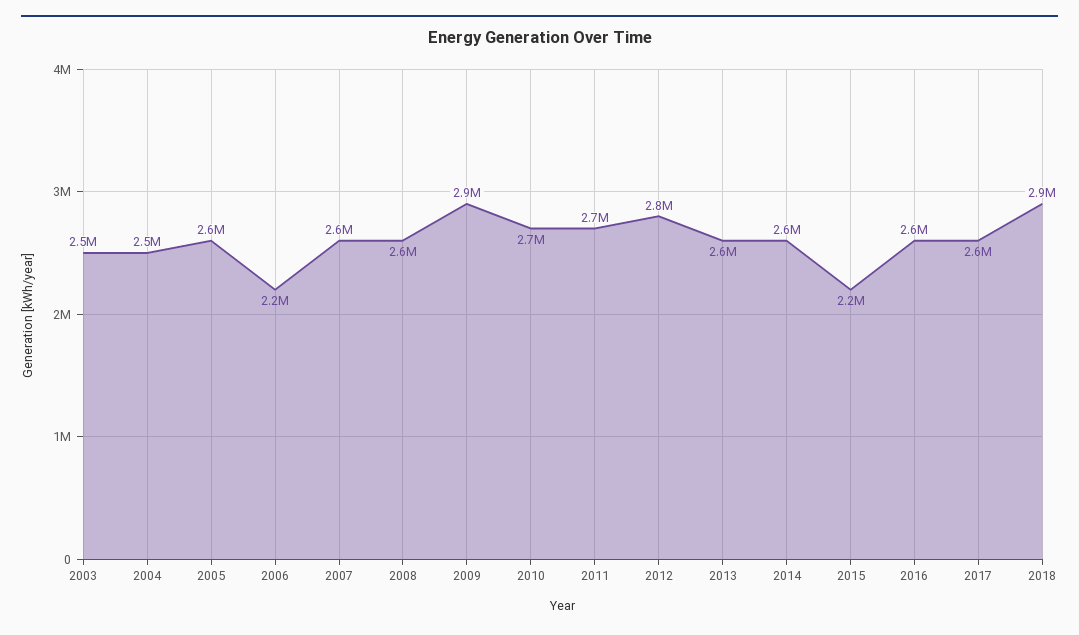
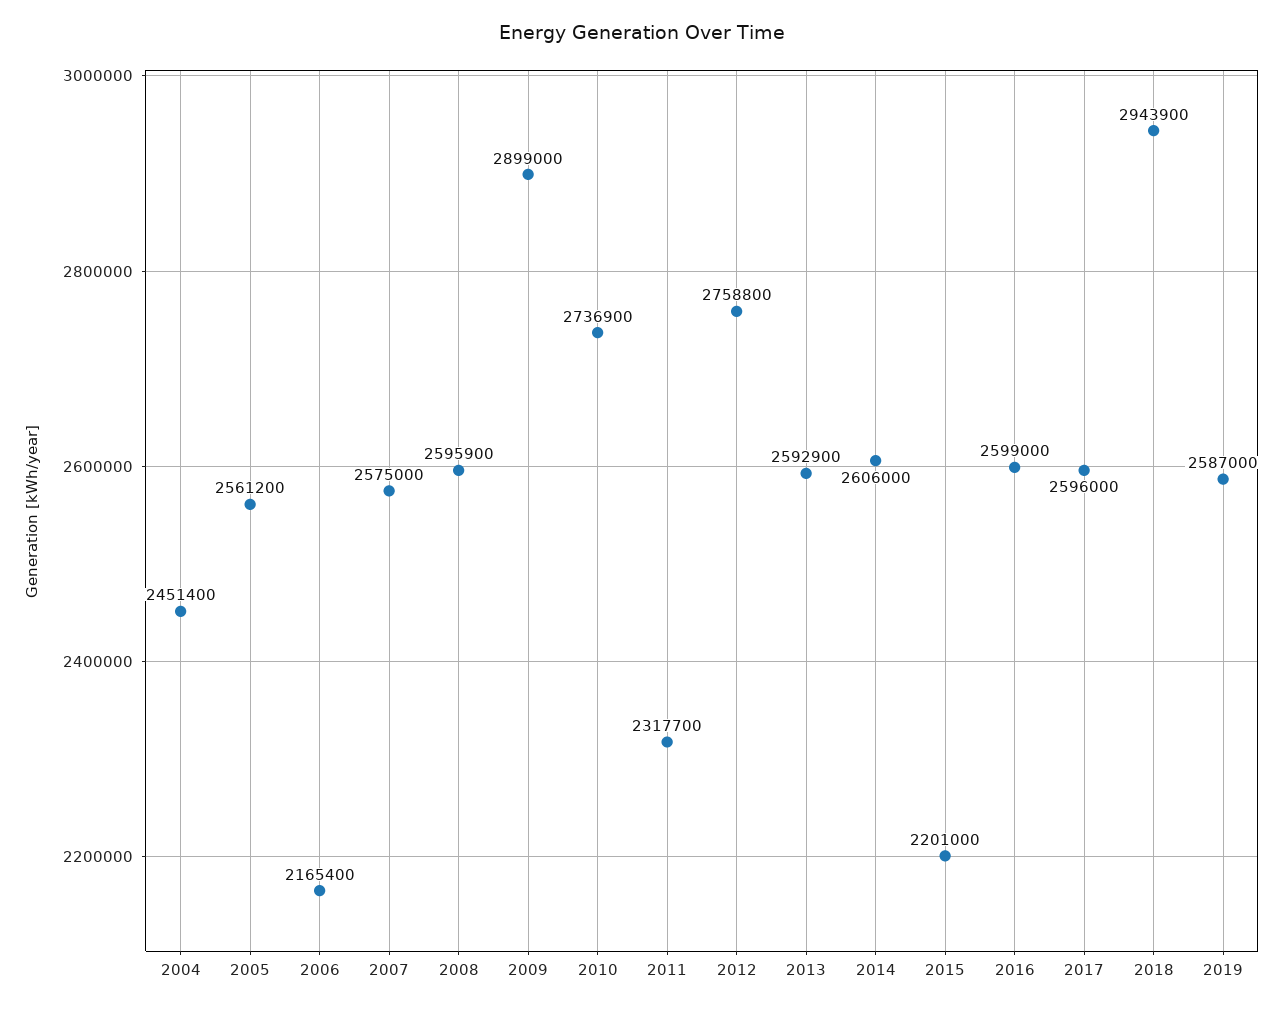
2003: 2500000 -> none
2011: 2700000 -> 2317700
2019: none -> 2587000

